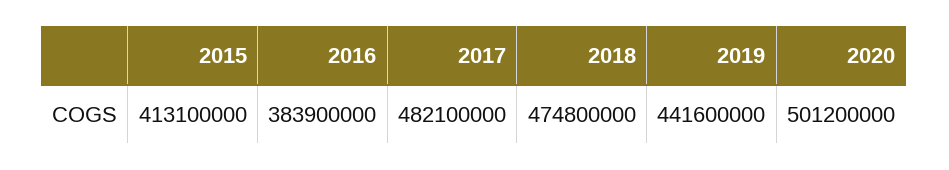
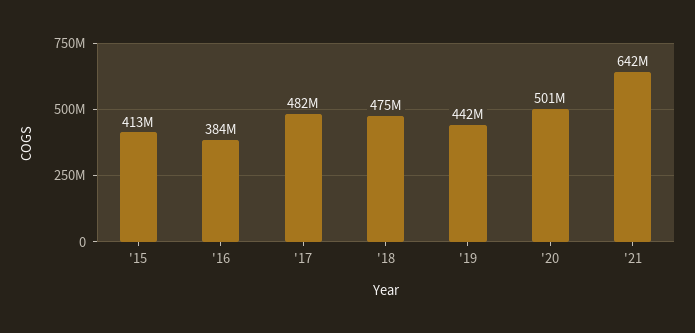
'21: none -> 642000000

